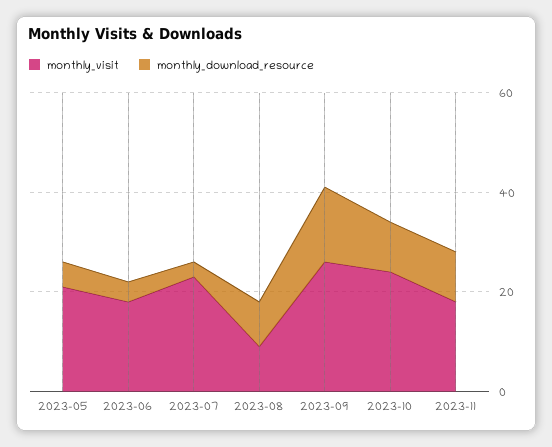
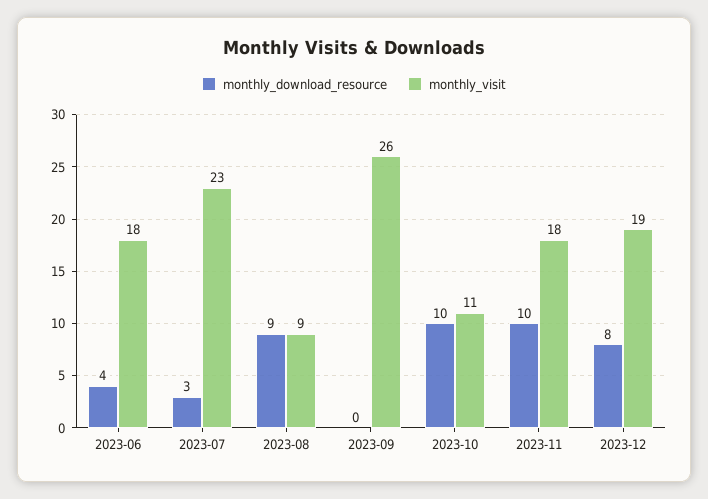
monthly_visit, 2023-05: 20 -> none
monthly_download_resource, 2023-05: 5 -> none
monthly_download_resource, 2023-09: 15 -> 0
monthly_visit, 2023-10: 25 -> 11
monthly_download_resource, 2023-12: none -> 8
monthly_visit, 2023-12: none -> 19

